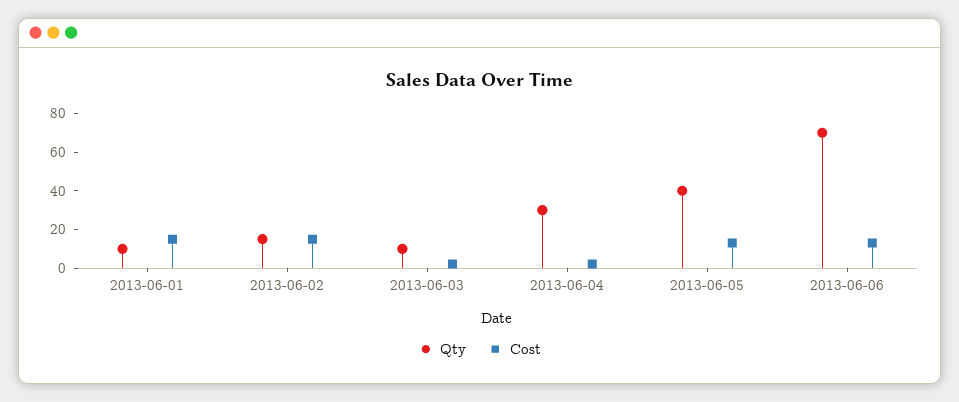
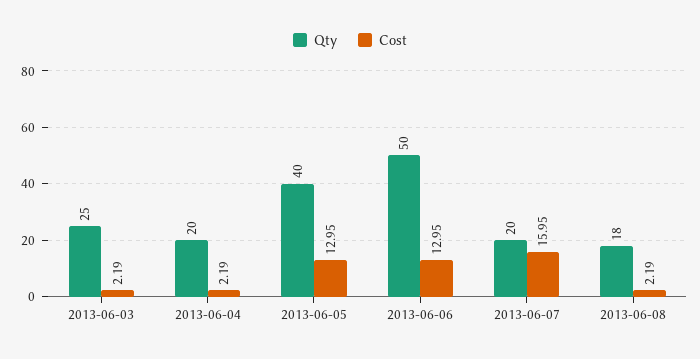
Qty, 2013-06-01: 10 -> none
Cost, 2013-06-01: 15 -> none
Qty, 2013-06-02: 15 -> none
Cost, 2013-06-02: 15 -> none
Qty, 2013-06-03: 10 -> 25
Qty, 2013-06-04: 30 -> 20
Qty, 2013-06-06: 70 -> 50
Qty, 2013-06-07: none -> 20
Cost, 2013-06-07: none -> 15.95
Qty, 2013-06-08: none -> 18
Cost, 2013-06-08: none -> 2.19

